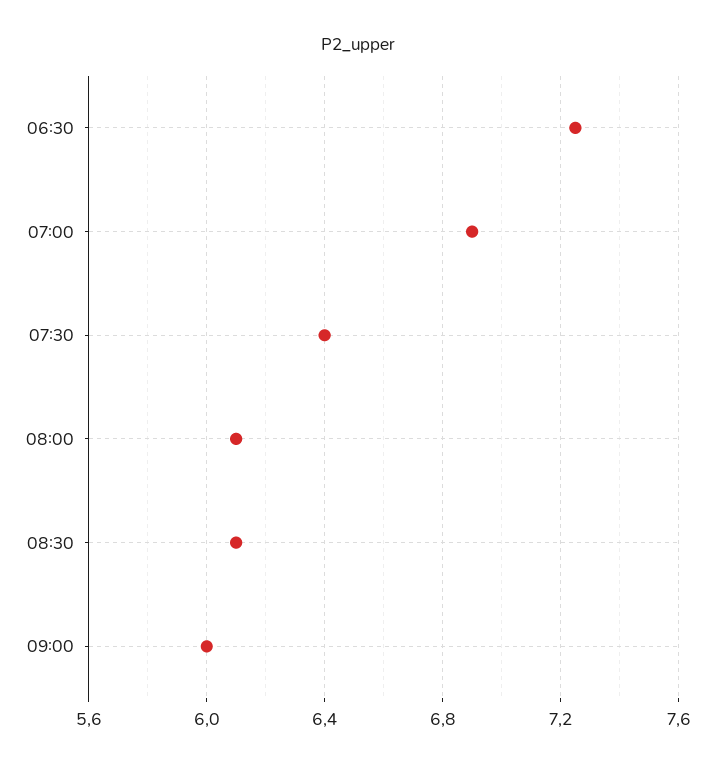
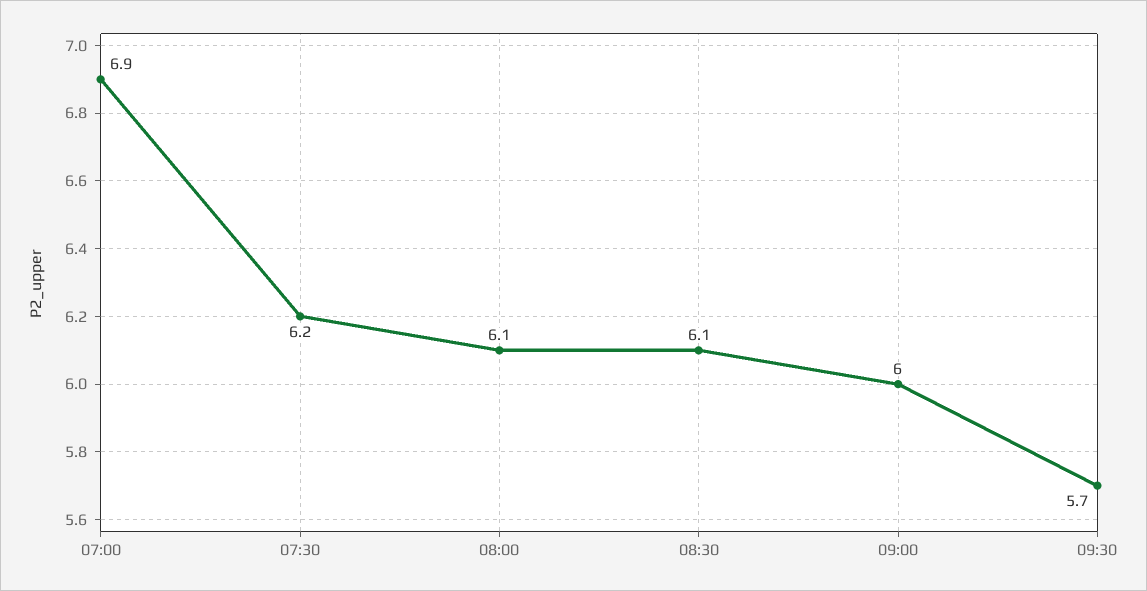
06:30: 7.25 -> none
07:30: 6.4 -> 6.2
09:30: none -> 5.7

